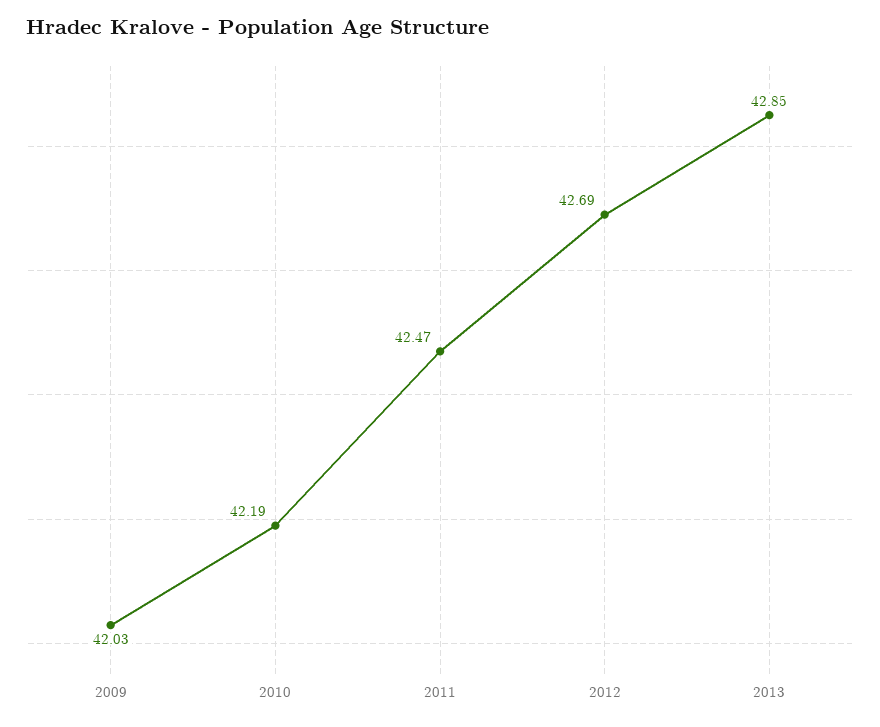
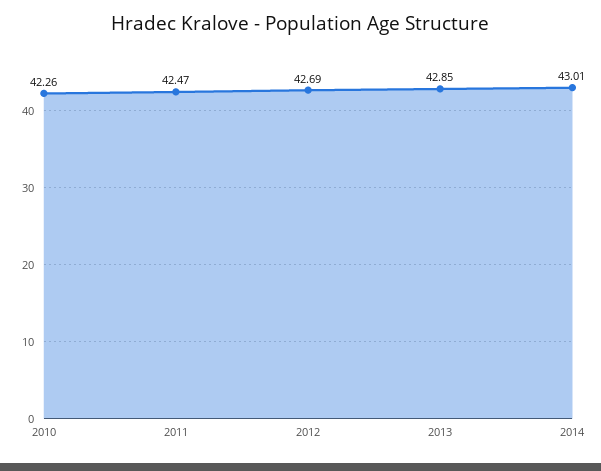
2009: 42.03 -> none
2010: 42.19 -> 42.26
2014: none -> 43.01

